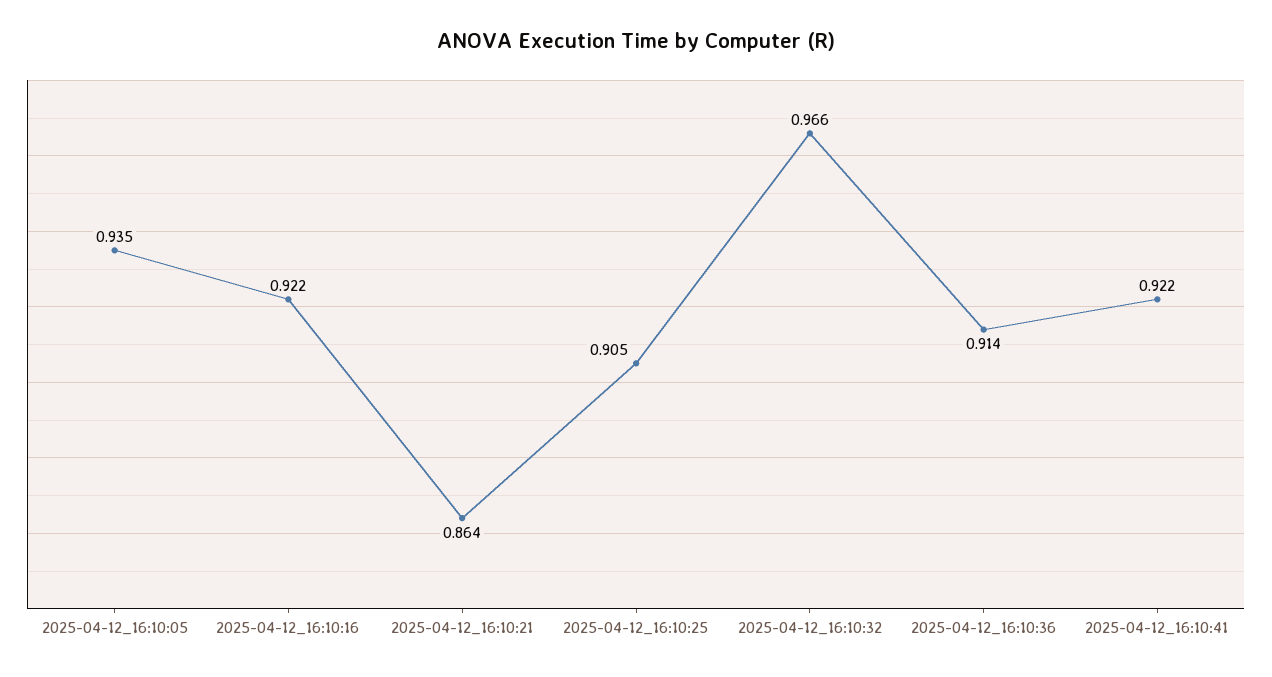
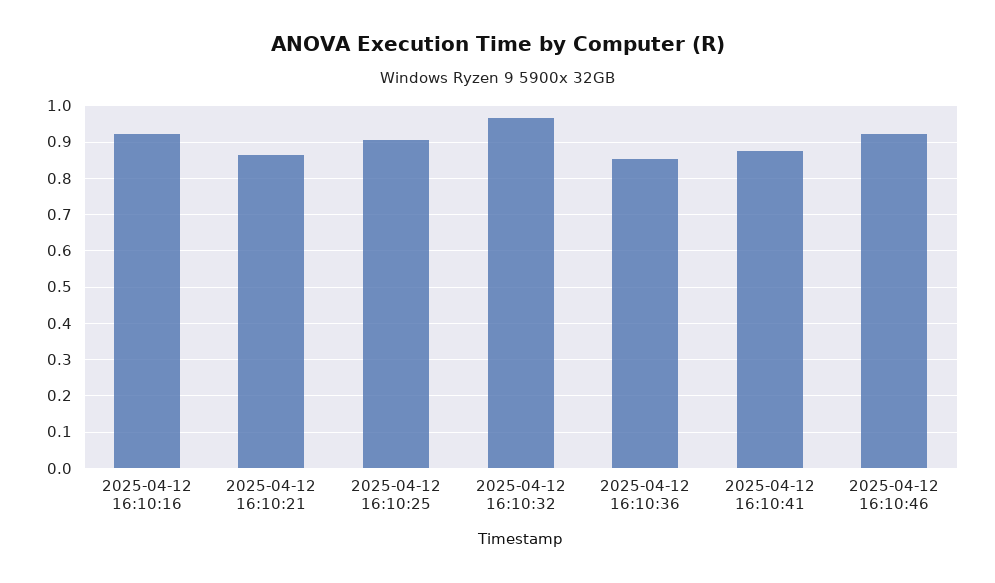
2025-04-12_16:10:05: 0.935 -> none
2025-04-12_16:10:36: 0.914 -> 0.86
2025-04-12_16:10:41: 0.922 -> 0.88
2025-04-12 16:10:46: none -> 0.92

